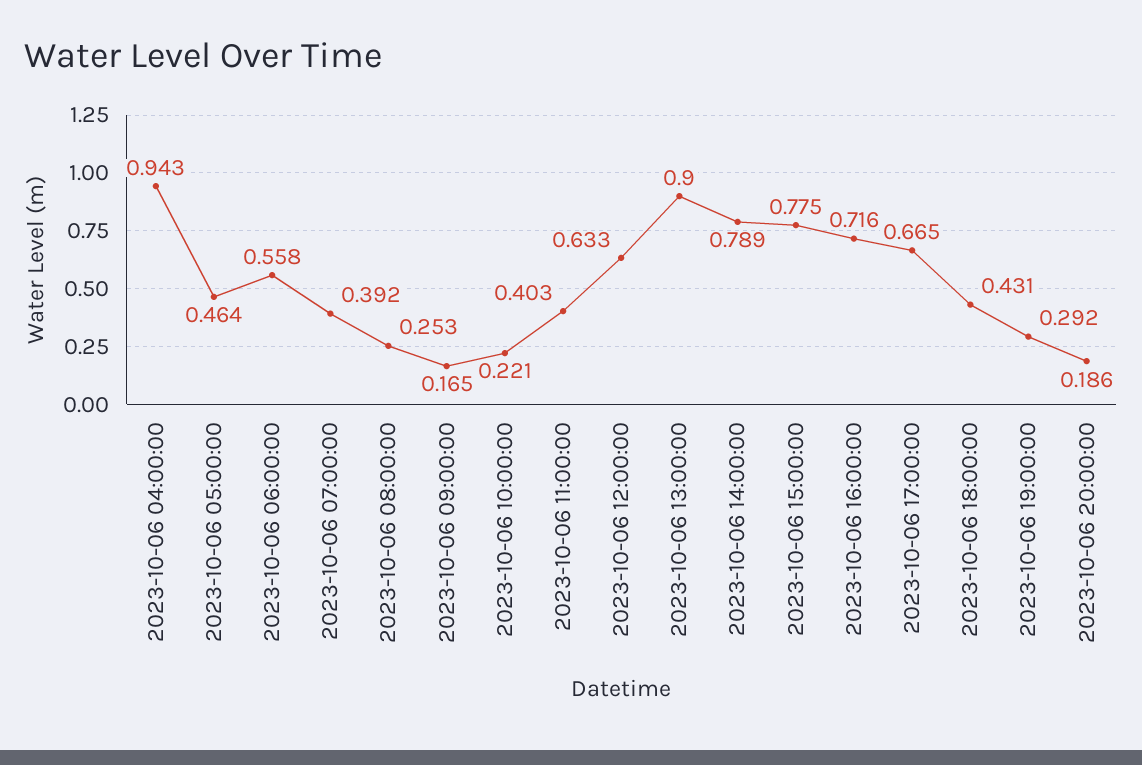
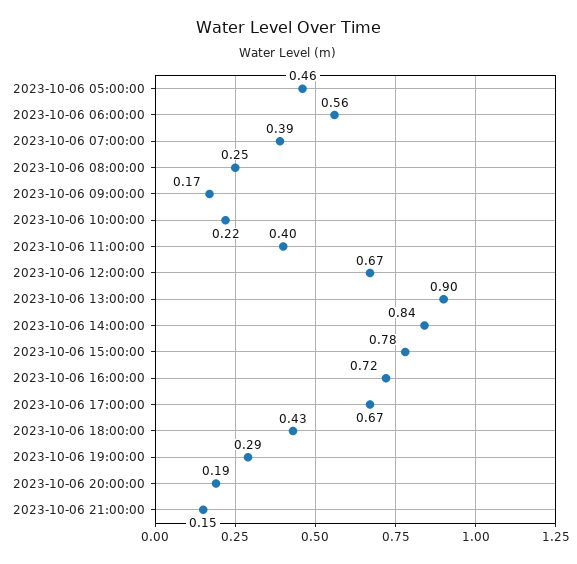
2023-10-06 04:00:00: 0.943 -> none
2023-10-06 12:00:00: 0.633 -> 0.67
2023-10-06 14:00:00: 0.789 -> 0.84
2023-10-06 21:00:00: none -> 0.15

